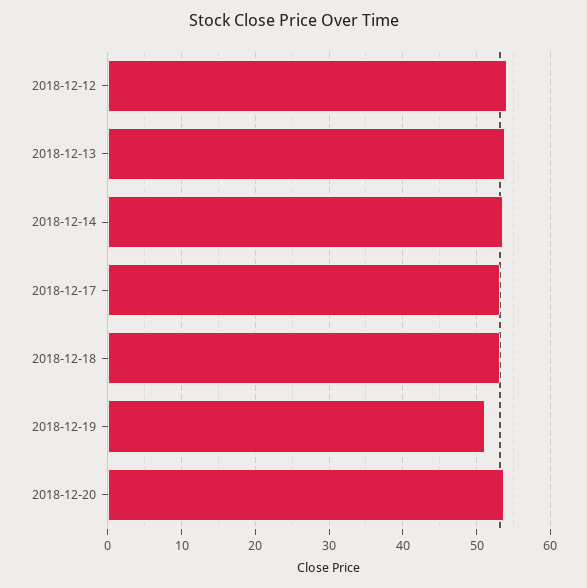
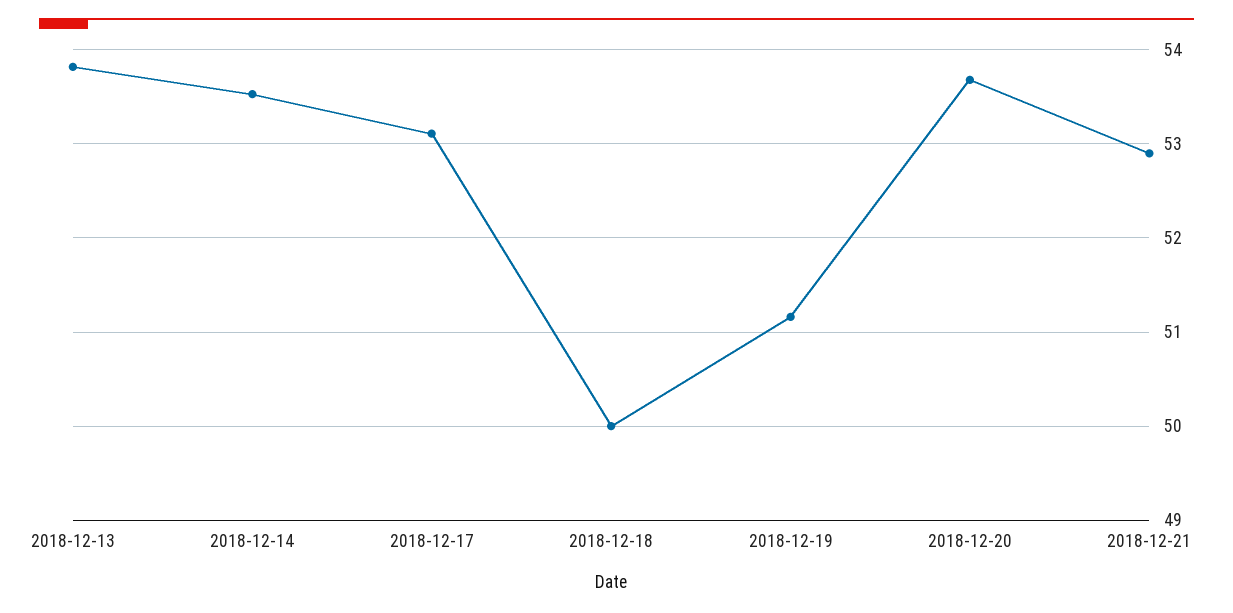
2018-12-12: 54 -> none
2018-12-18: 53 -> 50
2018-12-21: none -> 52.9

